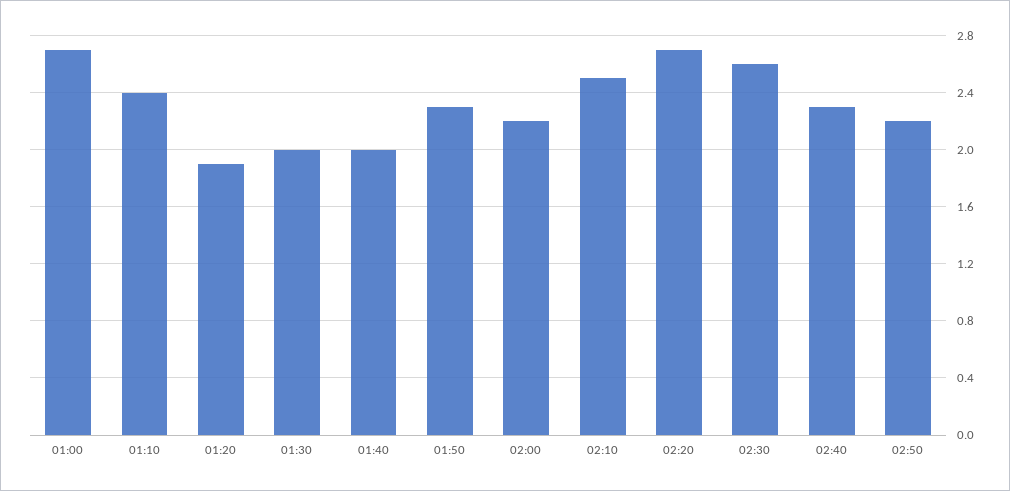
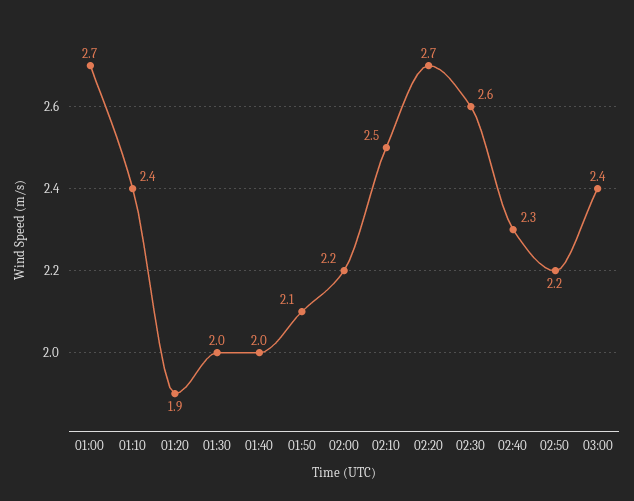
01:50: 2.3 -> 2.1
03:00: none -> 2.4

